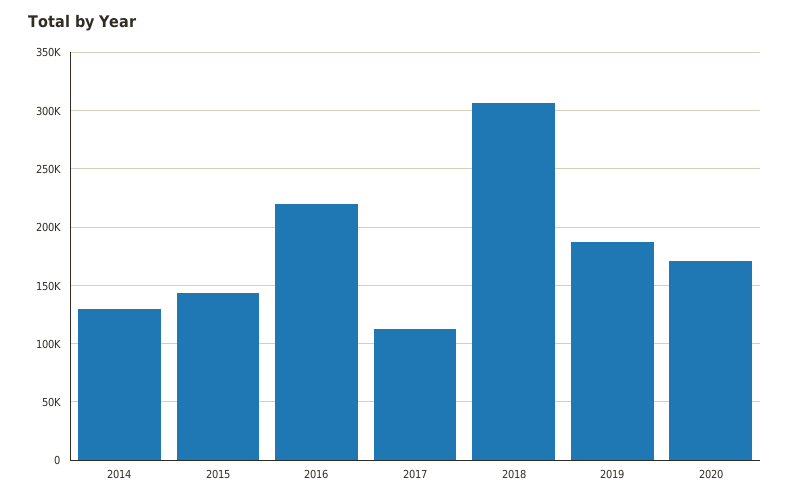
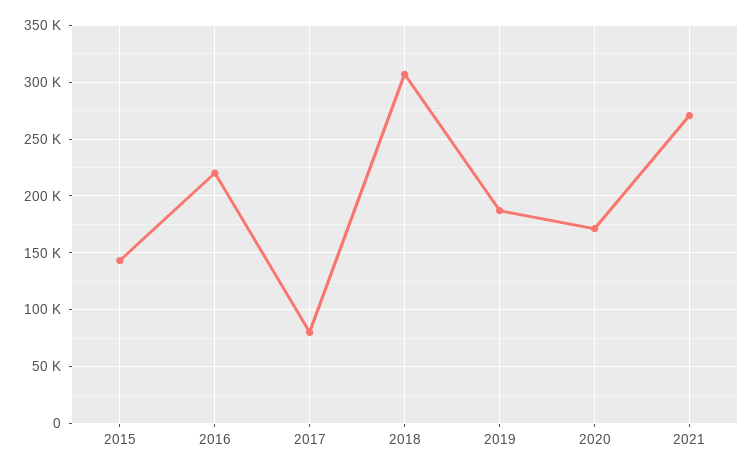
2014: 130000 -> none
2017: 110000 -> 80000
2021: none -> 270000

